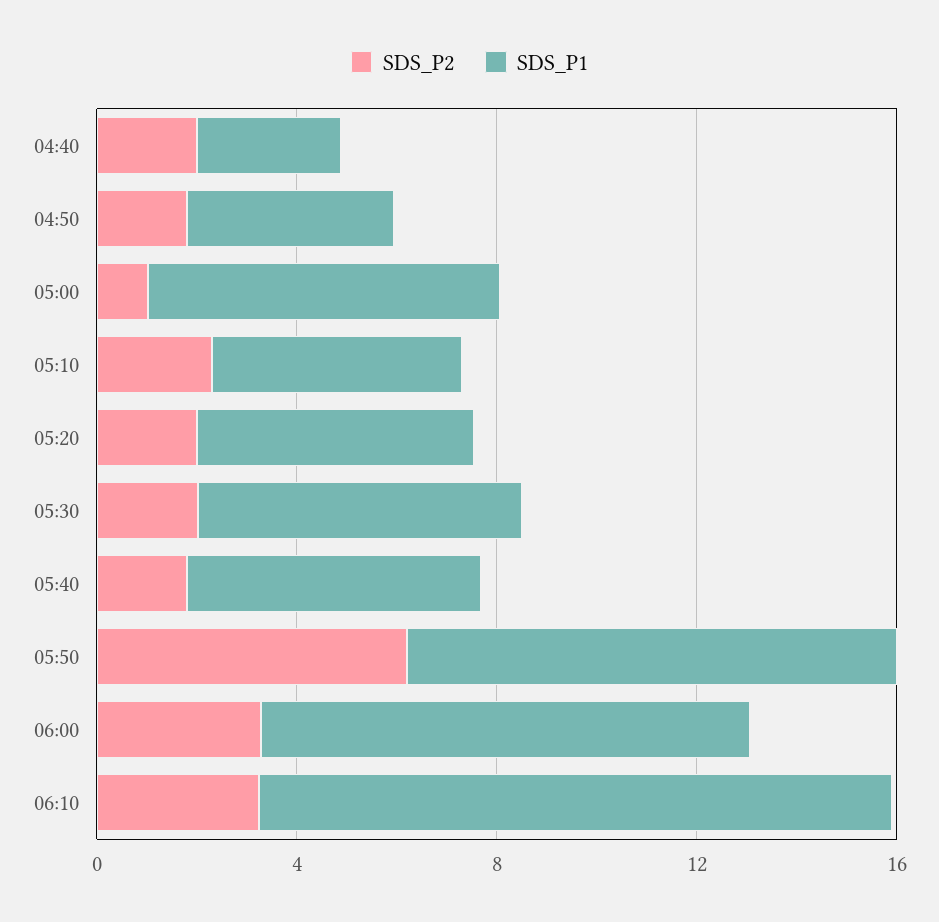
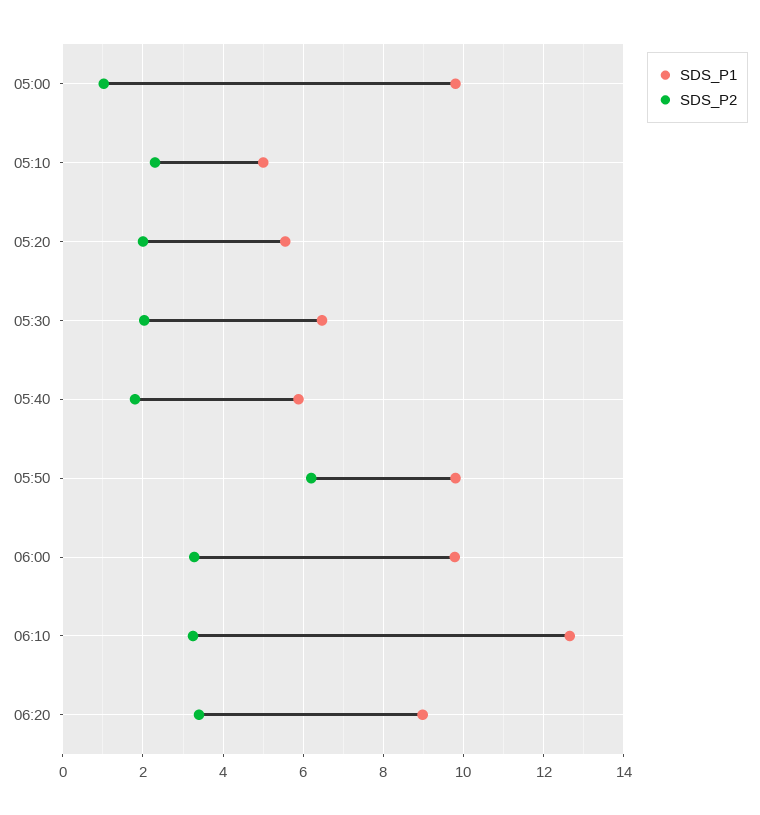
SDS_P2, 04:40: 2 -> none
SDS_P1, 04:40: 3 -> none
SDS_P2, 04:50: 2 -> none
SDS_P1, 04:50: 4 -> none
SDS_P1, 05:00: 7 -> 9.8
SDS_P1, 06:20: none -> 9
SDS_P2, 06:20: none -> 3.4

